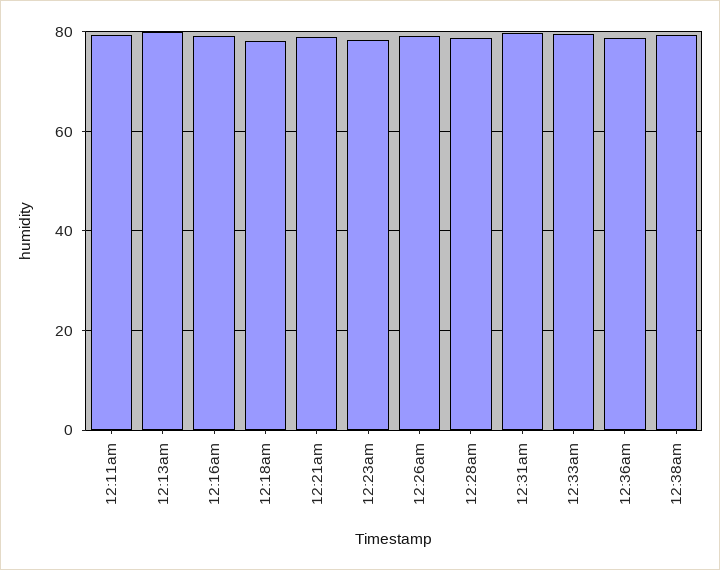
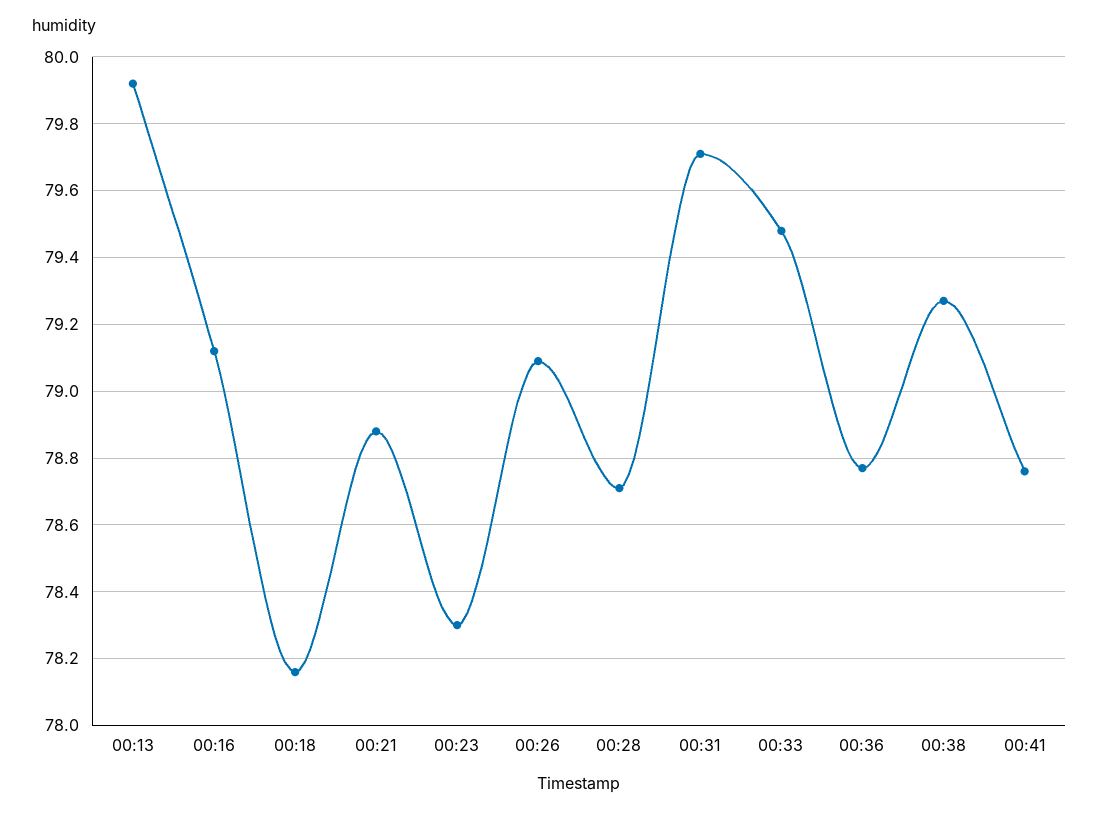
12:11am: 80 -> none
00:41: none -> 78.75

